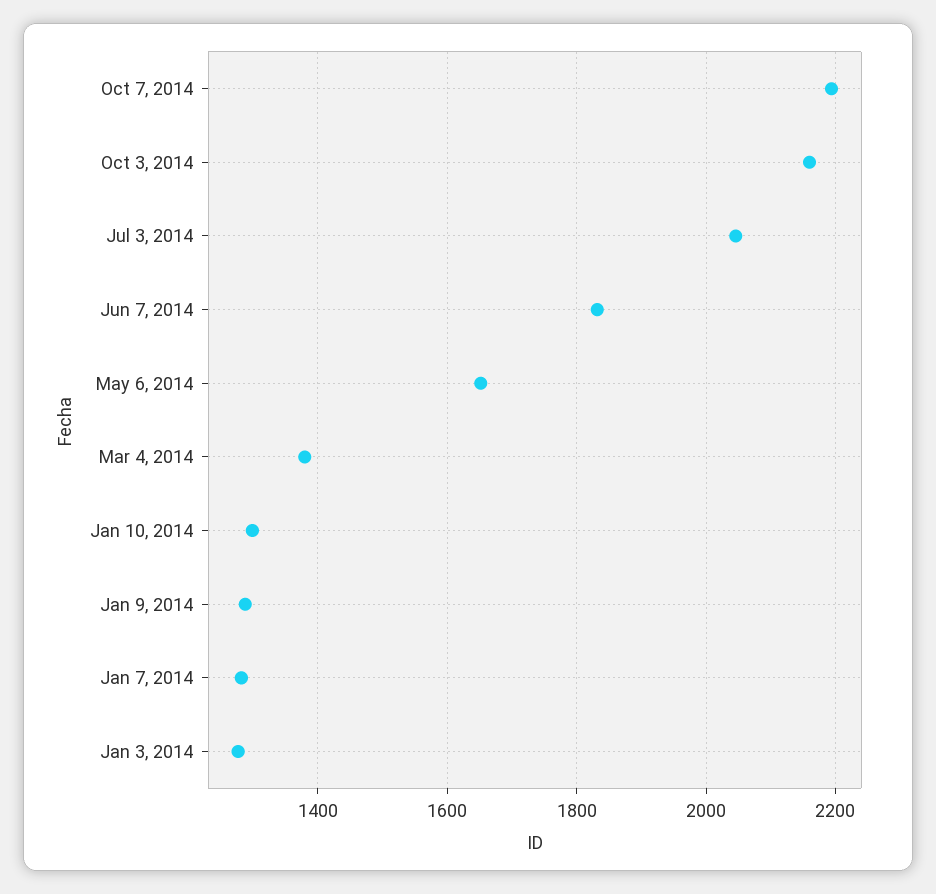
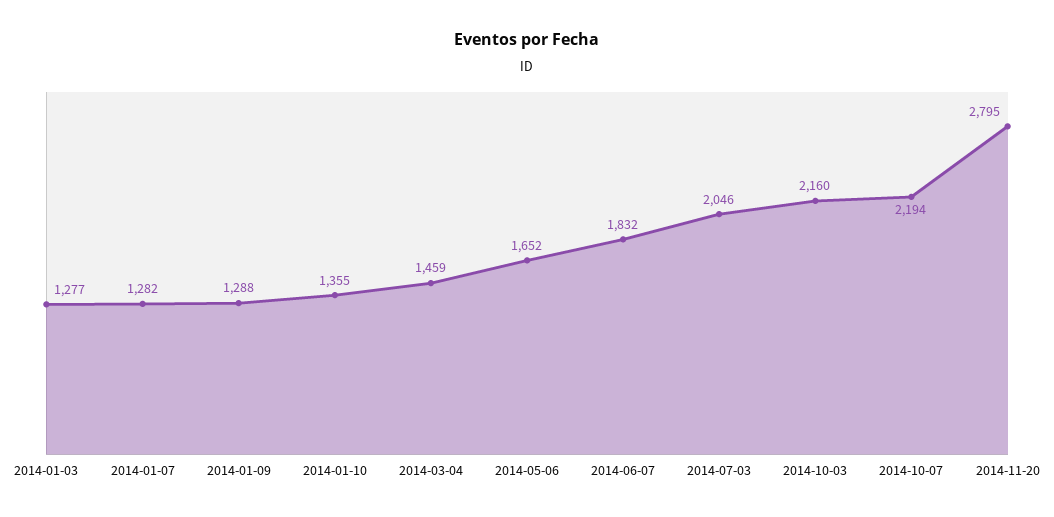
Mar 4, 2014: 1380 -> 1459
Jan 10, 2014: 1300 -> 1355
2014-11-20: none -> 2795

